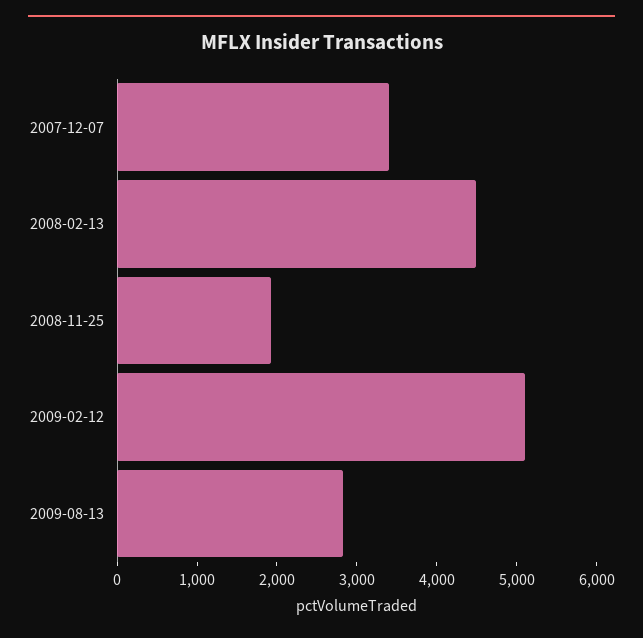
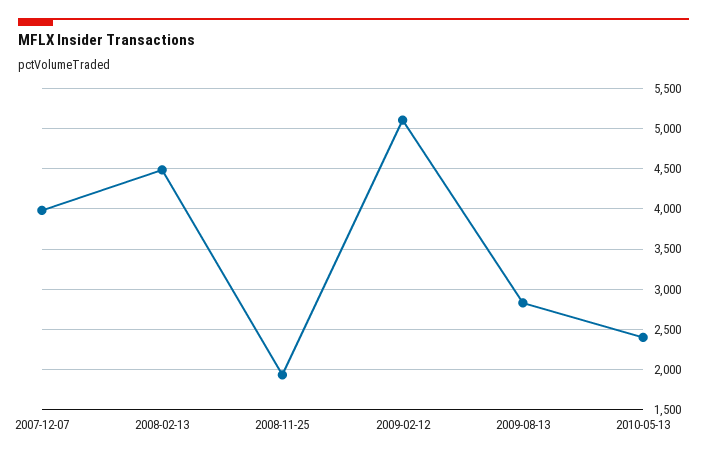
2007-12-07: 3400 -> 4000
2010-05-13: none -> 2400

